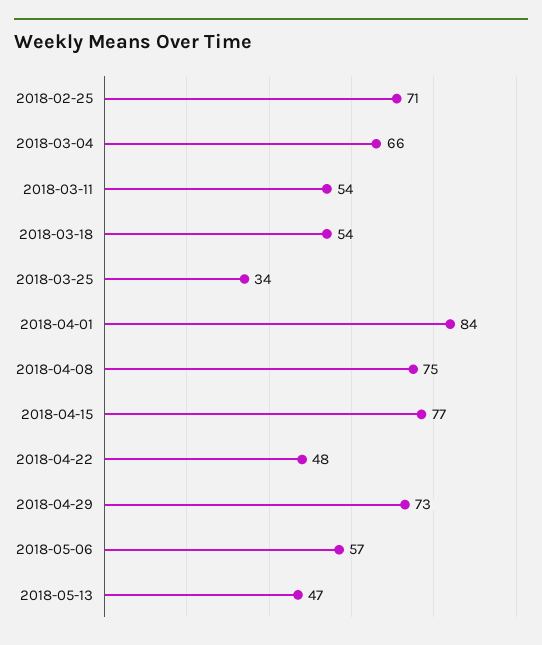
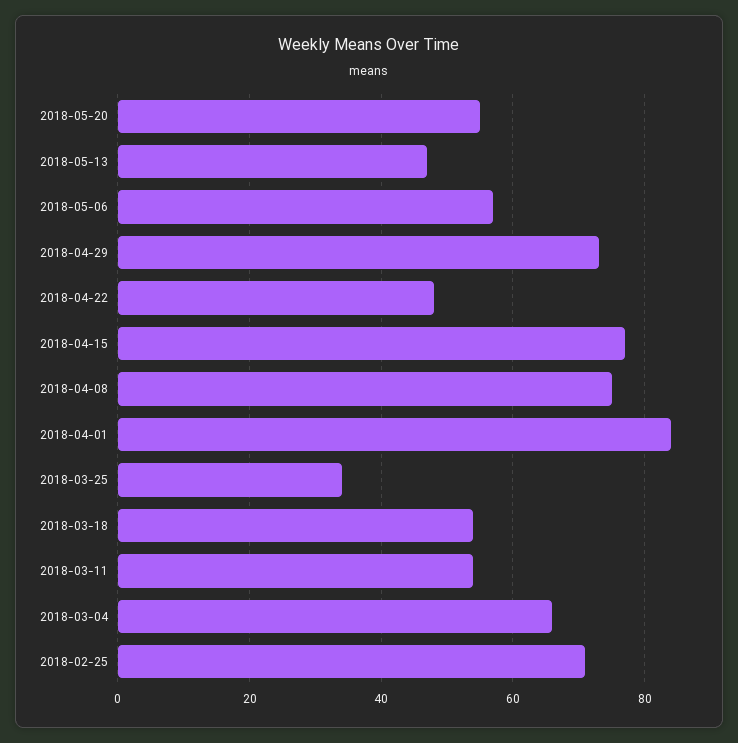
2018-05-20: none -> 55

